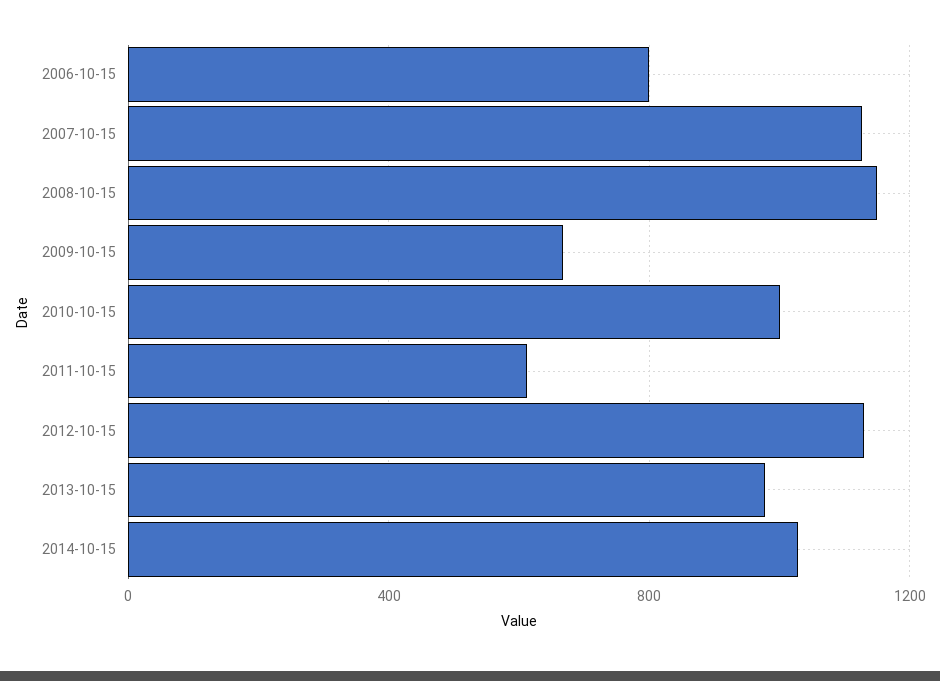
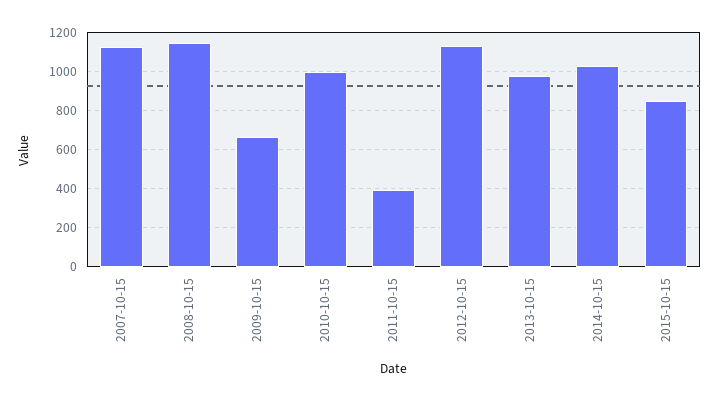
2006-10-15: 800 -> none
2011-10-15: 600 -> 400
2015-10-15: none -> 850

